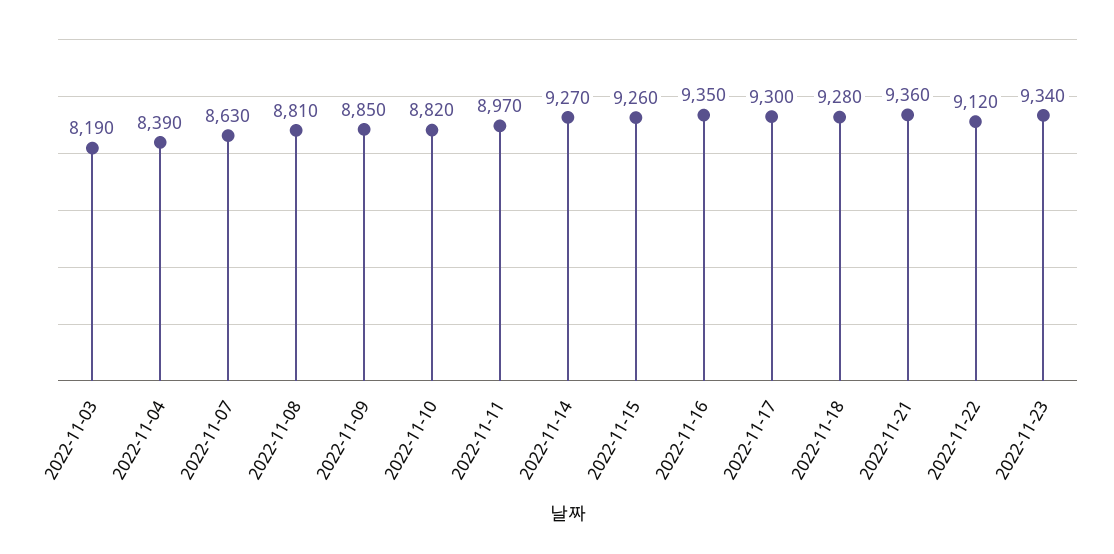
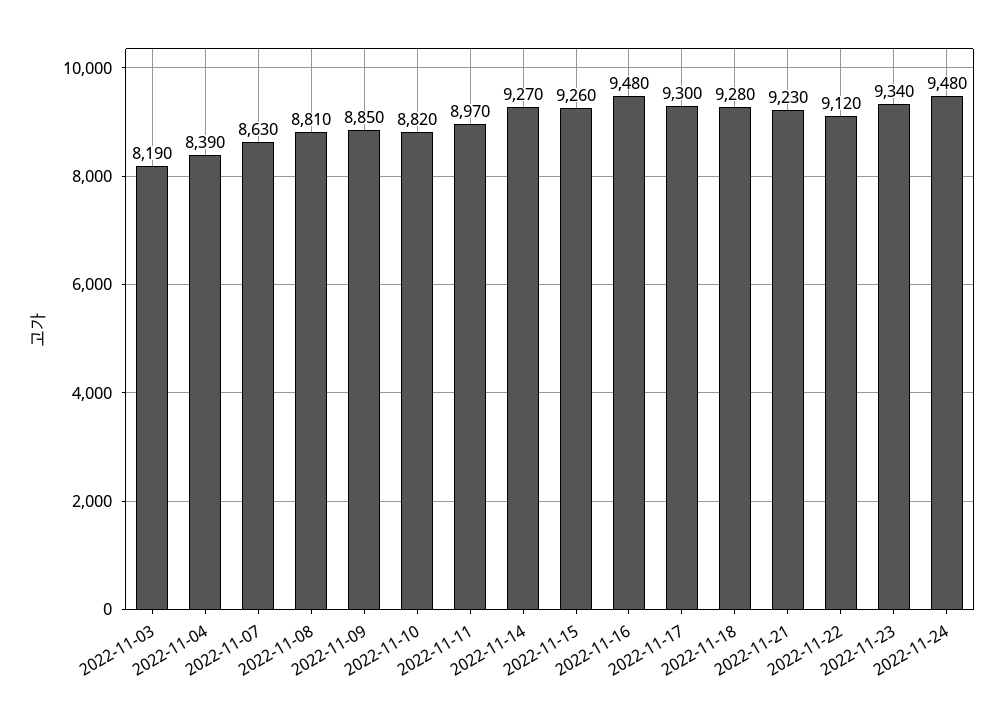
2022-11-16: 9350 -> 9480
2022-11-21: 9360 -> 9230
2022-11-24: none -> 9480

